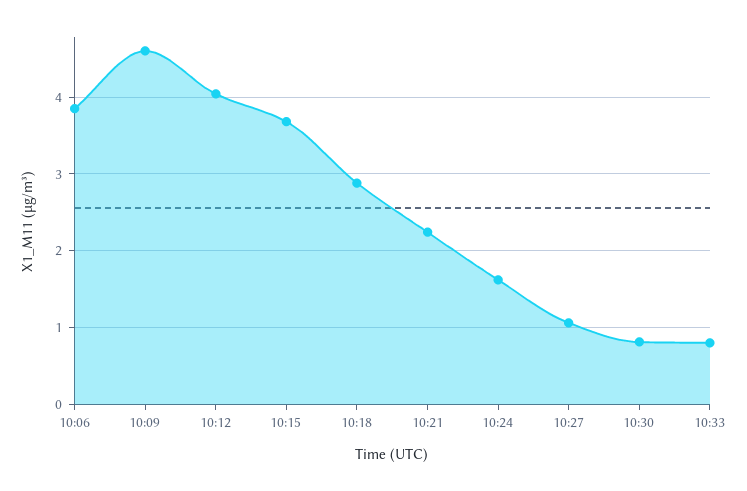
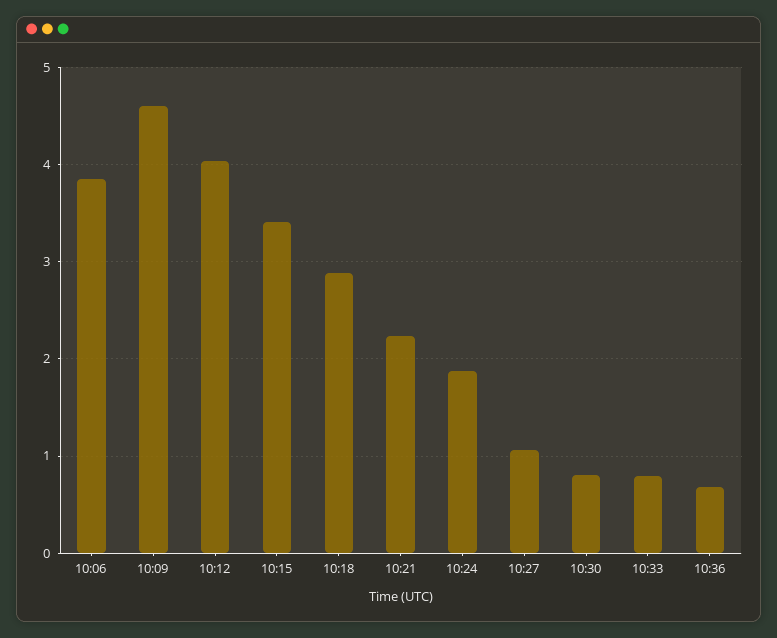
10:15: 3.7 -> 3.4
10:24: 1.6 -> 1.9
10:36: none -> 0.7

